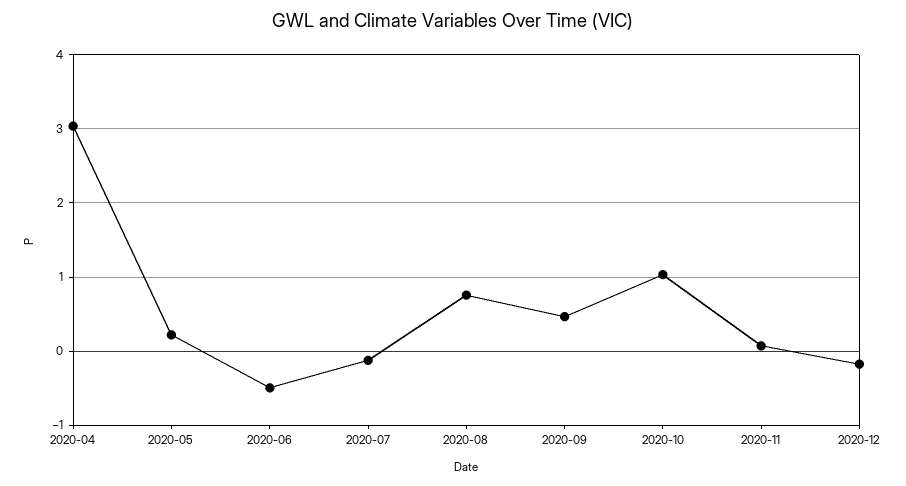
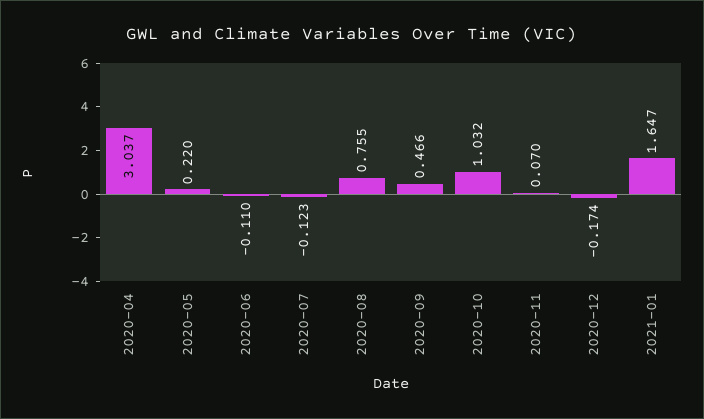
2020-06: -0.5 -> -0.11
2021-01: none -> 1.647

